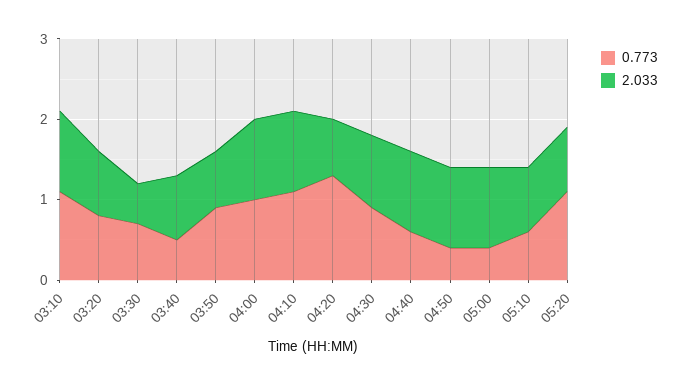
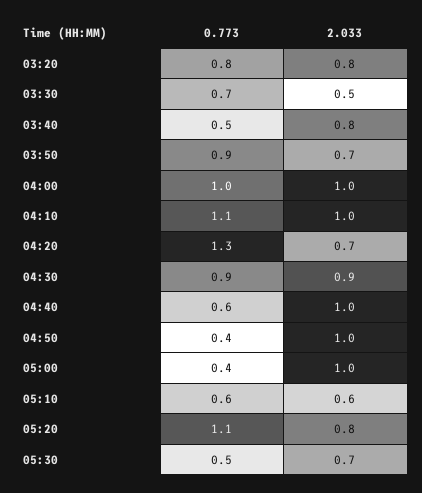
0.773, 03:10: 1.1 -> none
2.033, 03:10: 1 -> none
2.033, 05:10: 0.8 -> 0.6
0.773, 05:30: none -> 0.5
2.033, 05:30: none -> 0.7

